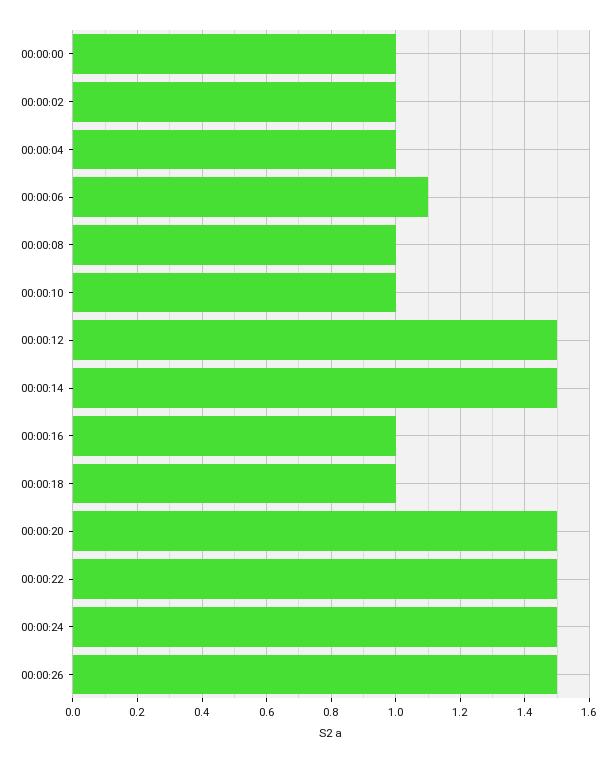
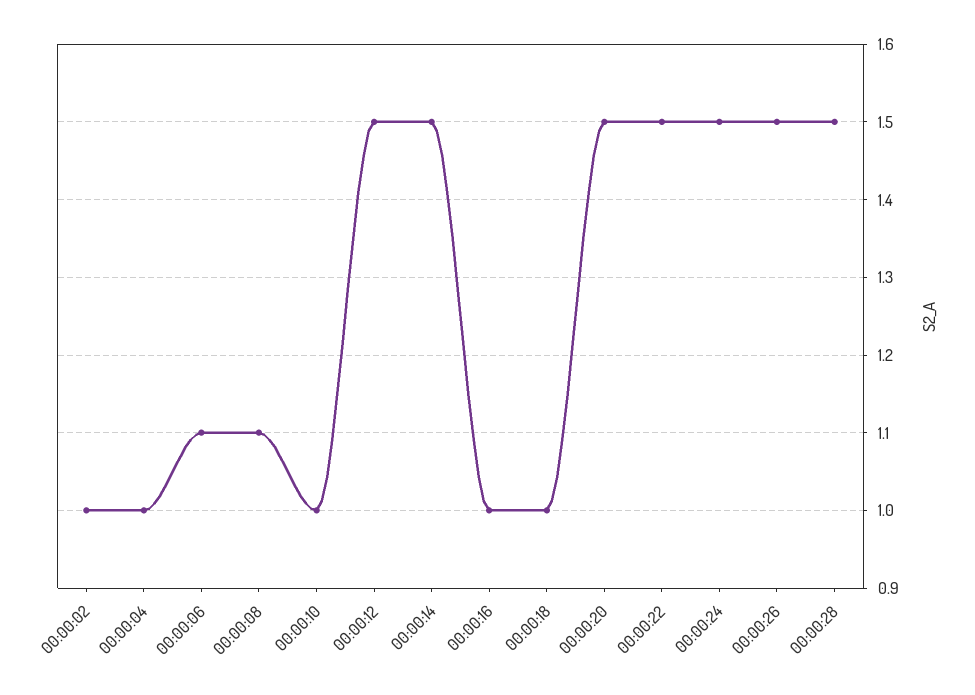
00:00:00: 1 -> none
00:00:08: 1 -> 1.1
00:00:28: none -> 1.5

